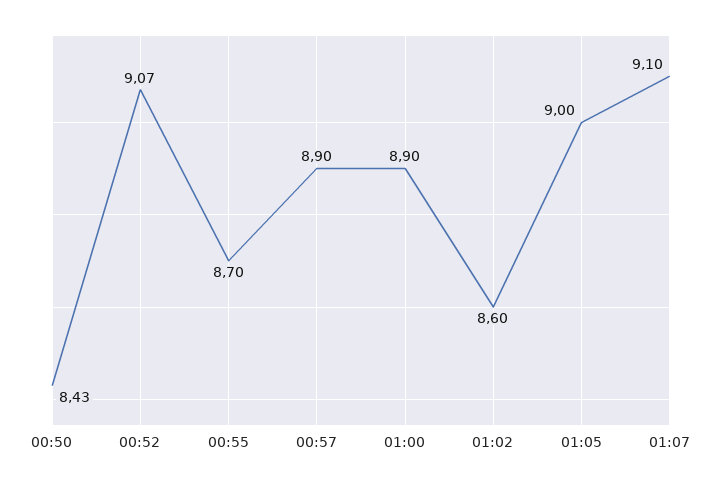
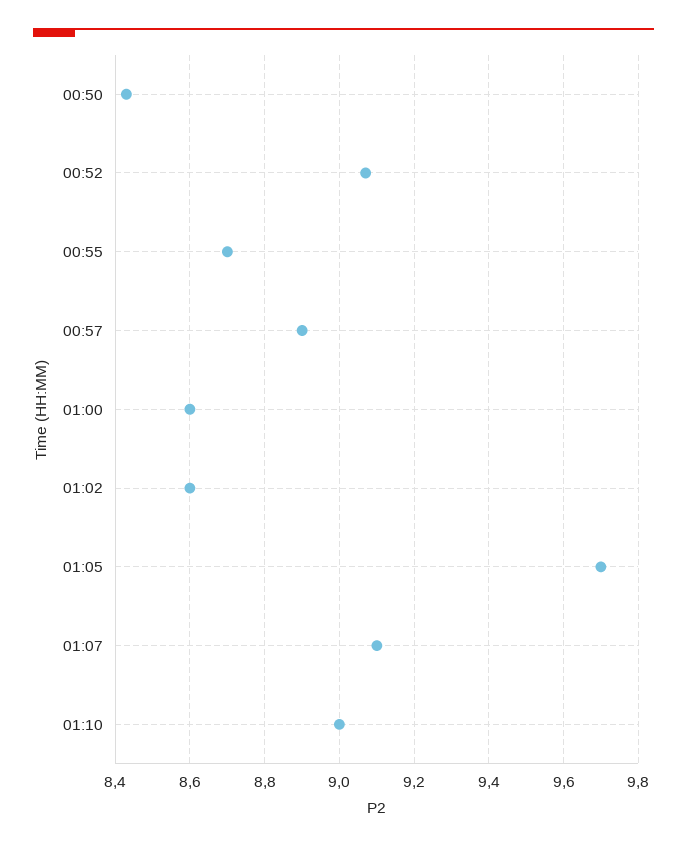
01:00: 8.9 -> 8.6
01:05: 9 -> 9.7
01:10: none -> 9

